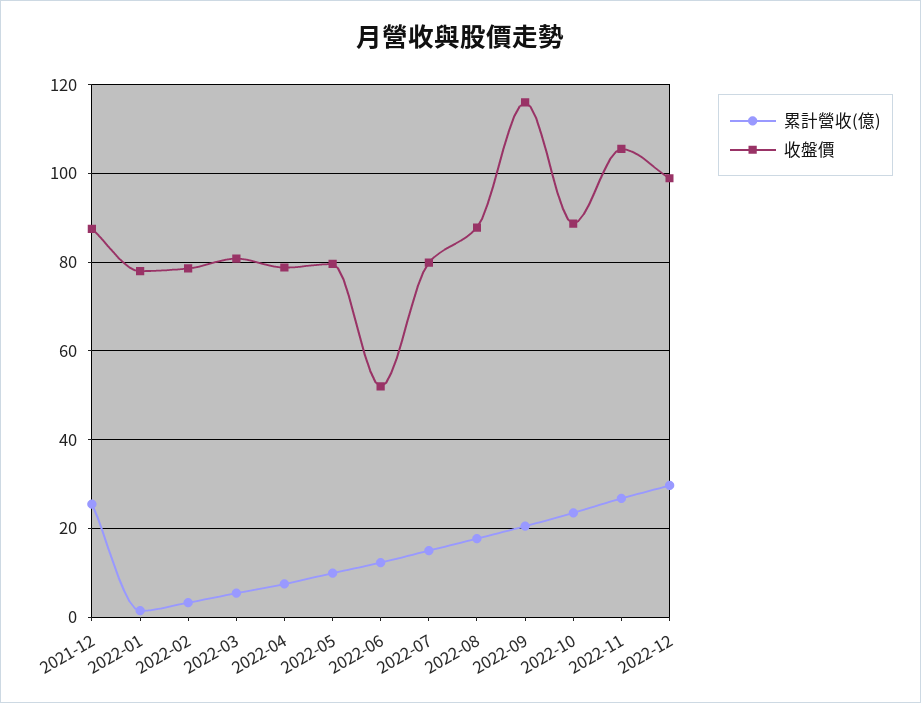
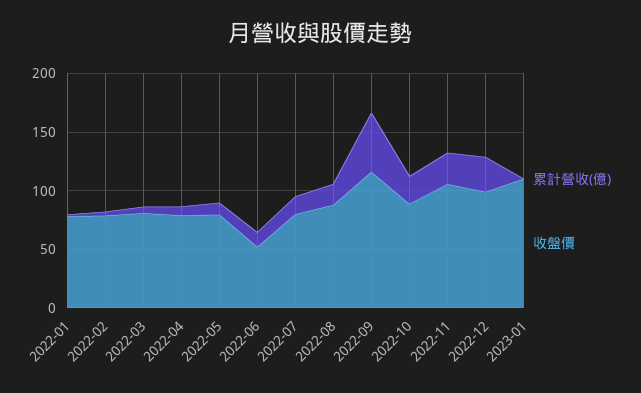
累計營收(億), 2021-12: 26 -> none
收盤價, 2021-12: 88 -> none
累計營收(億), 2022-09: 20 -> 50
累計營收(億), 2023-01: none -> 0
收盤價, 2023-01: none -> 110

